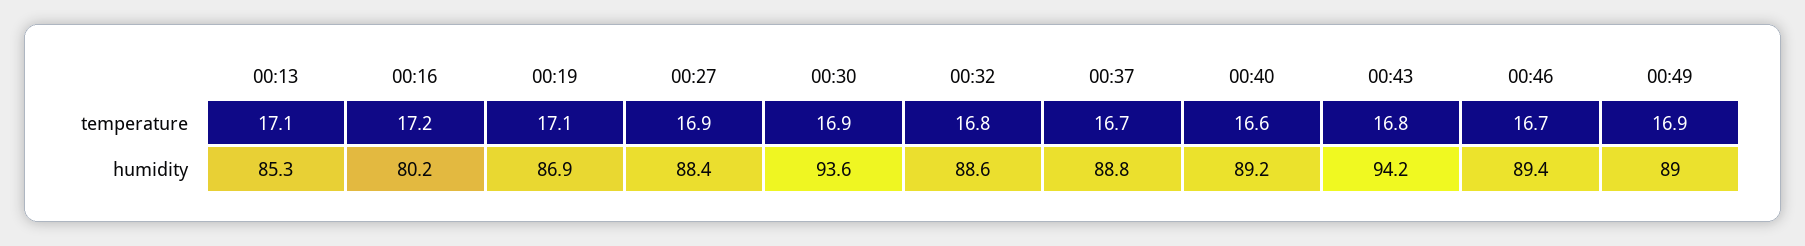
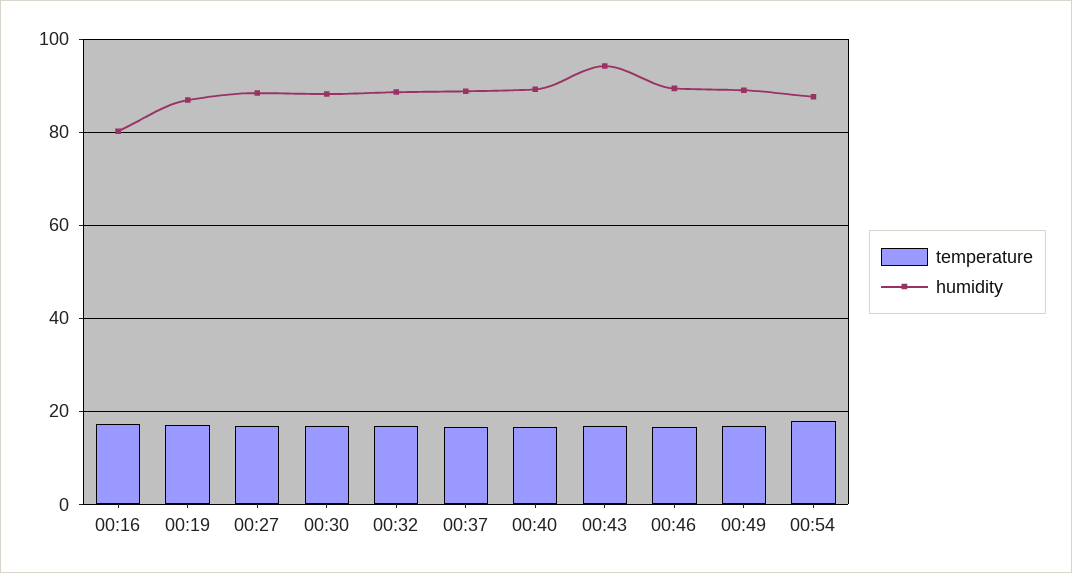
temperature, 00:13: 17.1 -> none
humidity, 00:13: 85.3 -> none
humidity, 00:30: 93.6 -> 88
temperature, 00:54: none -> 18
humidity, 00:54: none -> 88

